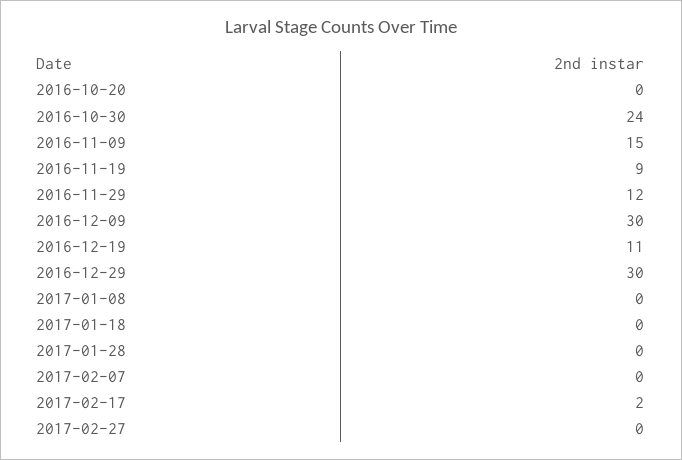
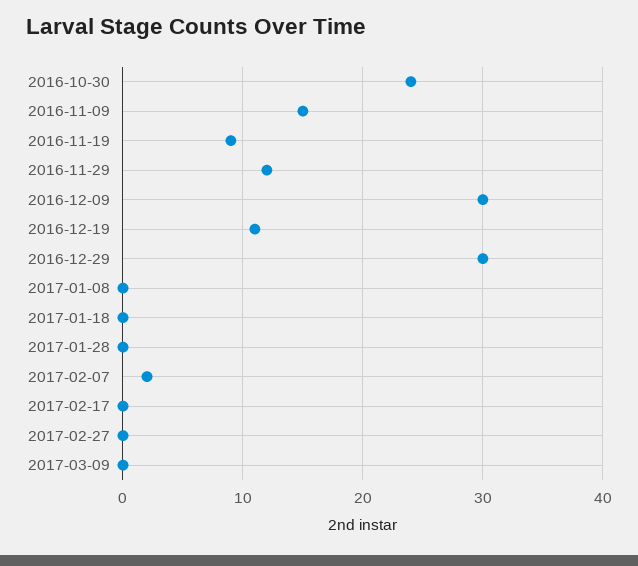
2016-10-20: 0 -> none
2017-02-07: 0 -> 2
2017-02-17: 2 -> 0
2017-03-09: none -> 0

